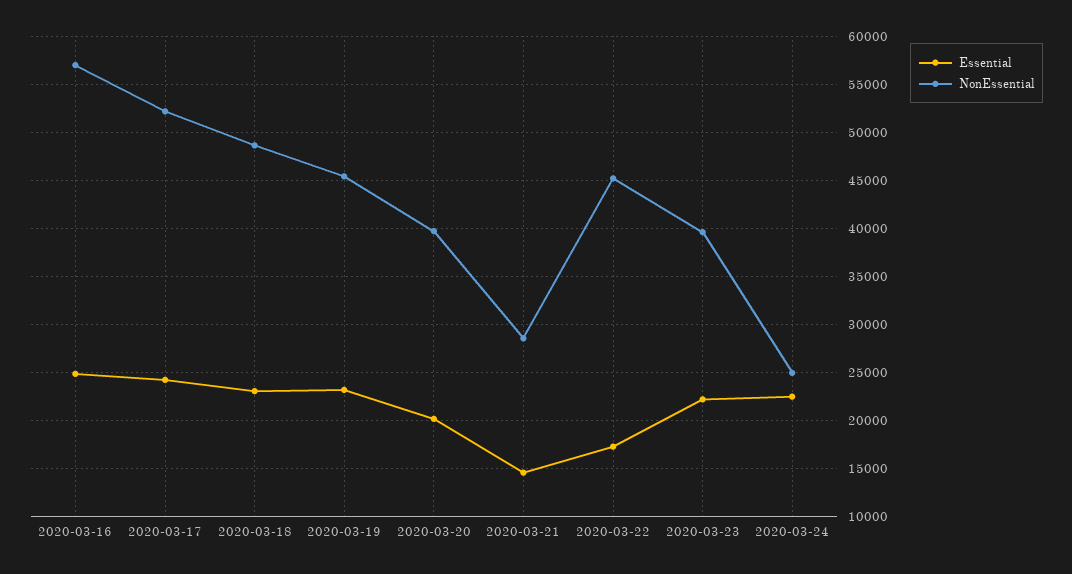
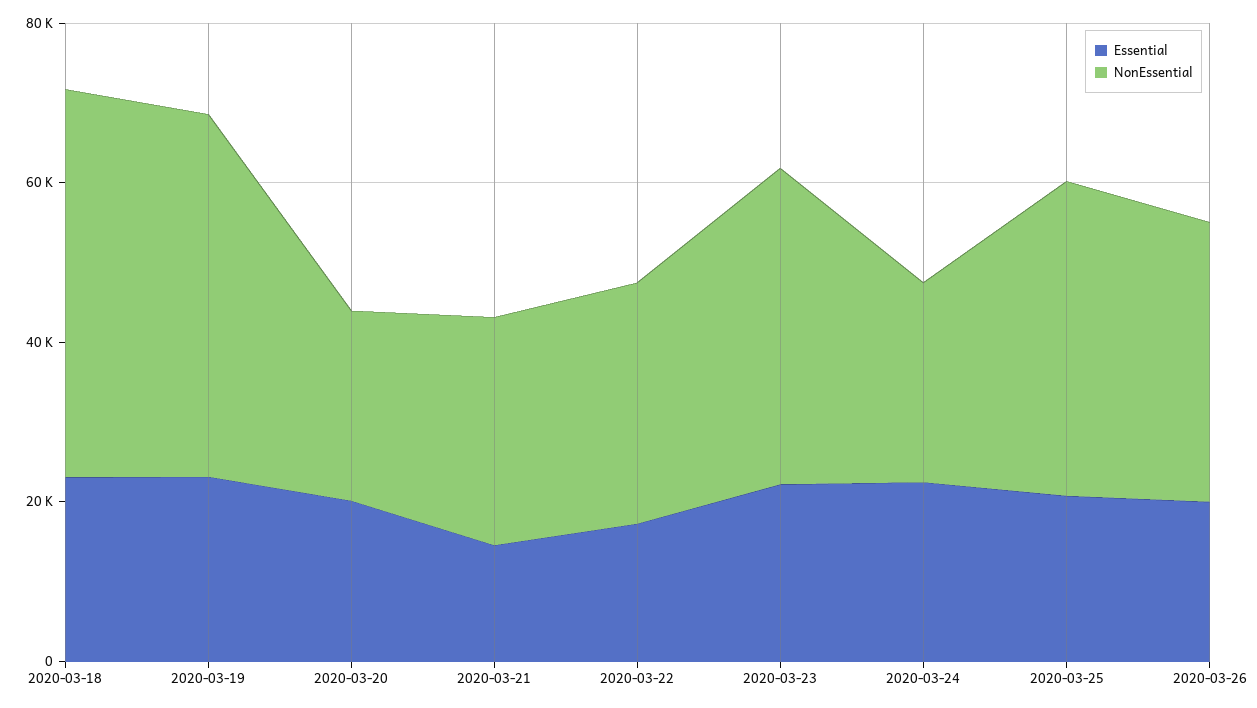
Essential, 2020-03-16: 25000 -> none
NonEssential, 2020-03-16: 57000 -> none
Essential, 2020-03-17: 24000 -> none
NonEssential, 2020-03-17: 52000 -> none
NonEssential, 2020-03-20: 40000 -> 25000
NonEssential, 2020-03-22: 45000 -> 30000
Essential, 2020-03-25: none -> 20000
NonEssential, 2020-03-25: none -> 40000
Essential, 2020-03-26: none -> 20000
NonEssential, 2020-03-26: none -> 35000

